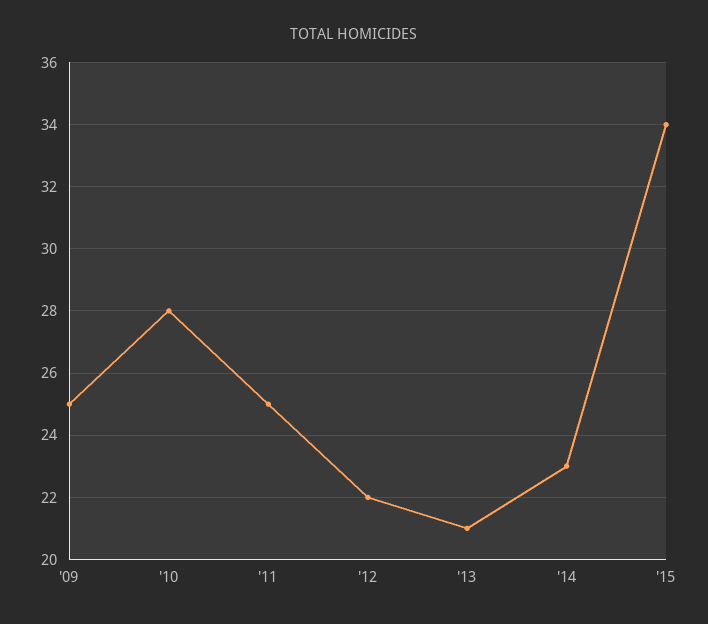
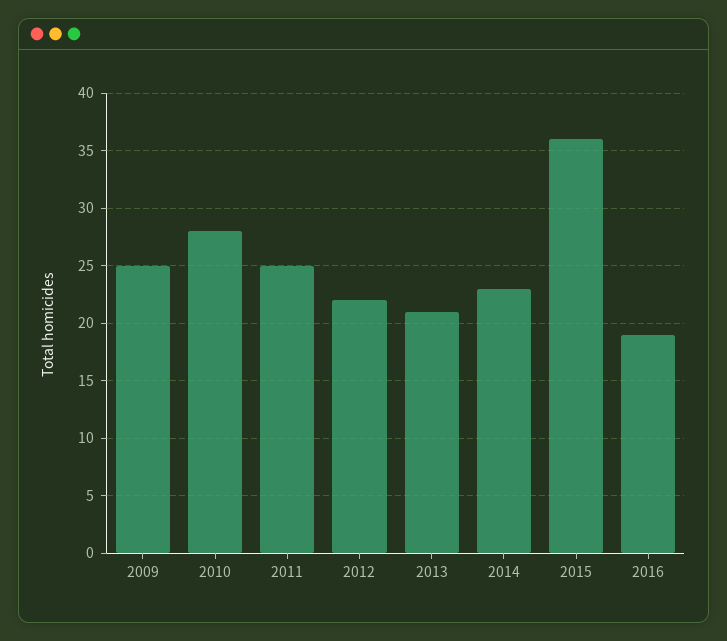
'15: 34 -> 36
2016: none -> 19

